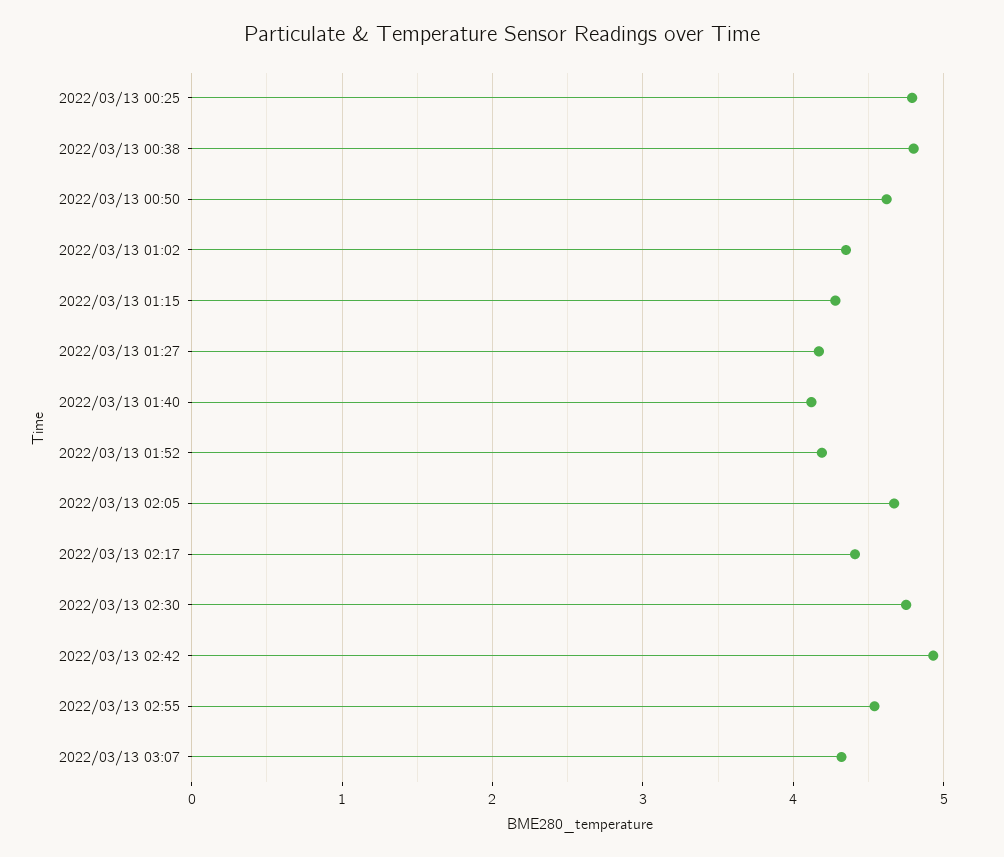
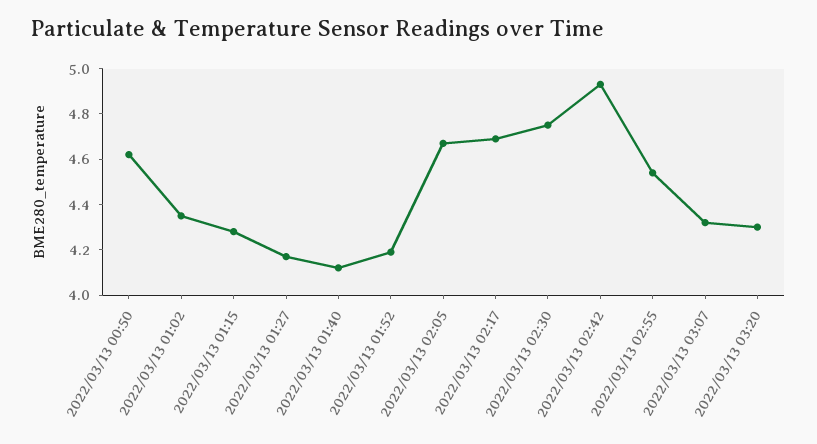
2022/03/13 00:25: 4.8 -> none
2022/03/13 00:38: 4.8 -> none
2022/03/13 02:17: 4.4 -> 4.7
2022/03/13 03:20: none -> 4.3

